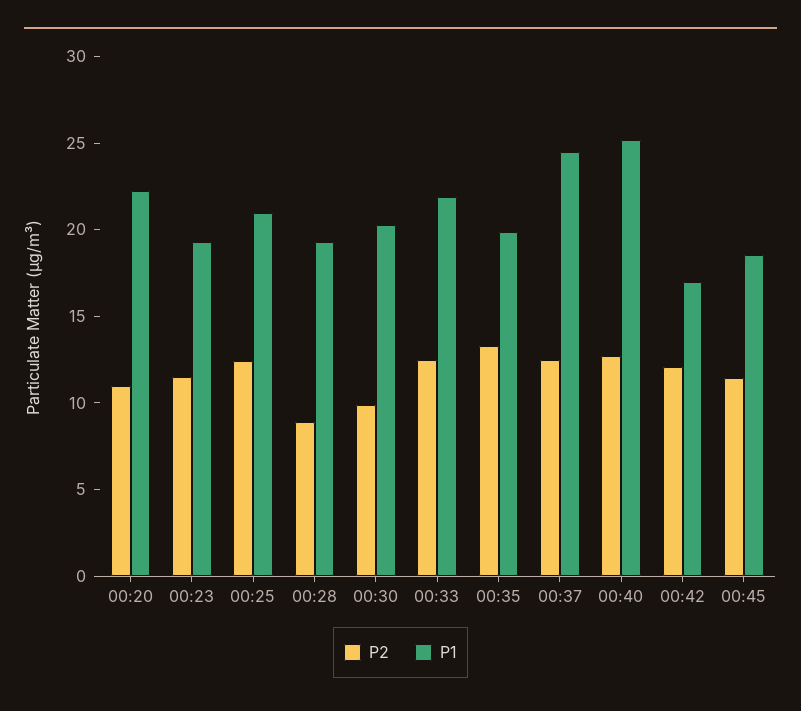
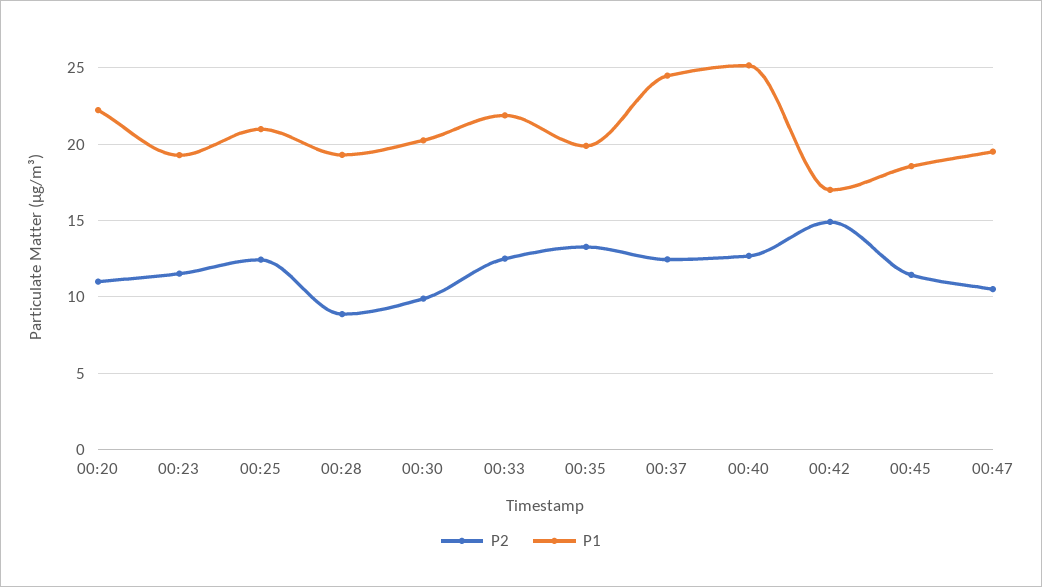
P2, 00:42: 12 -> 15
P2, 00:47: none -> 10.5
P1, 00:47: none -> 19.5

